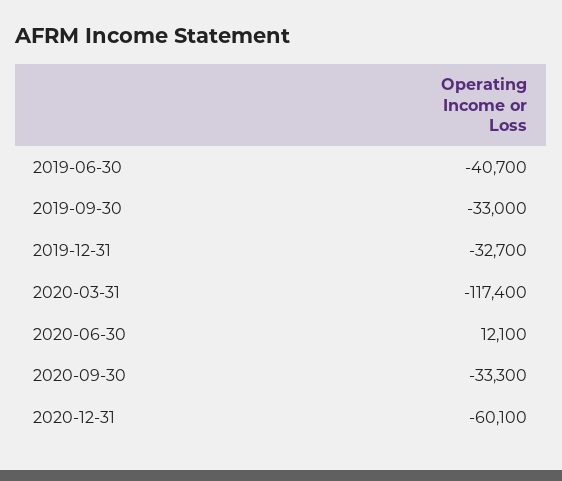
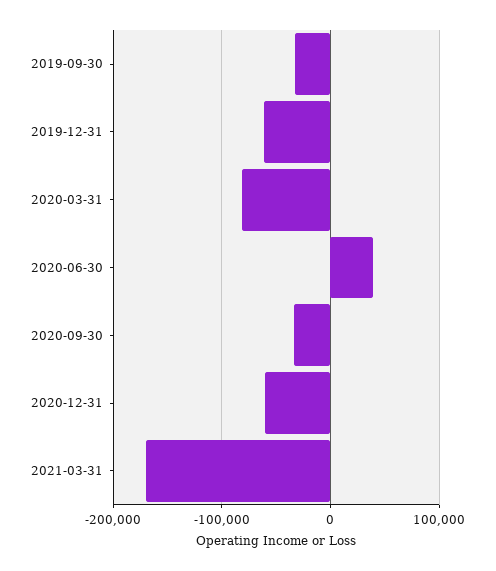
2019-06-30: -40700 -> none
2019-12-31: -32700 -> -60000
2020-03-31: -117400 -> -80000
2020-06-30: 12100 -> 40000
2021-03-31: none -> -170000

